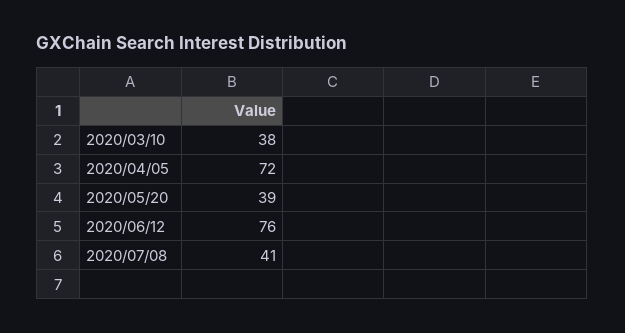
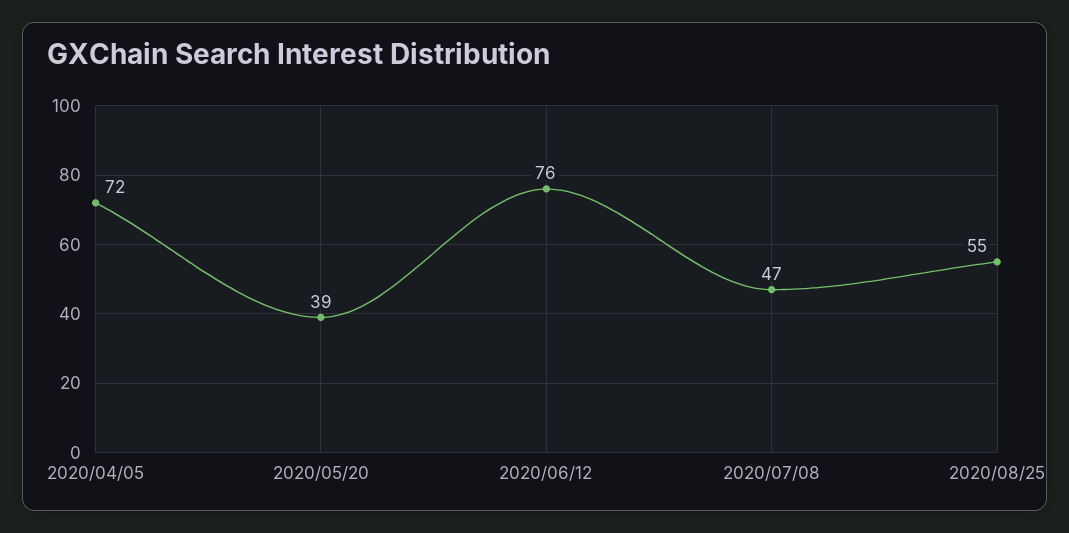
2020/03/10: 38 -> none
2020/07/08: 41 -> 47
2020/08/25: none -> 55

